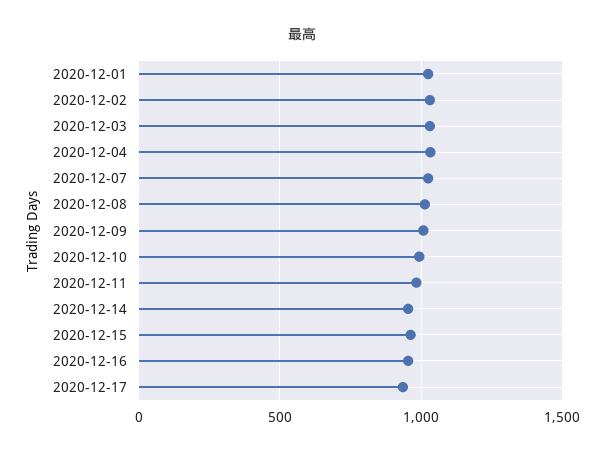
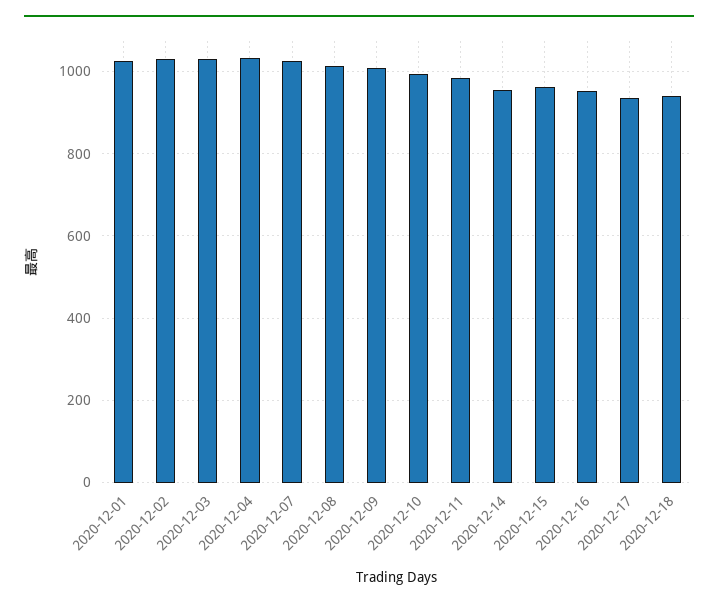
2020-12-18: none -> 940

